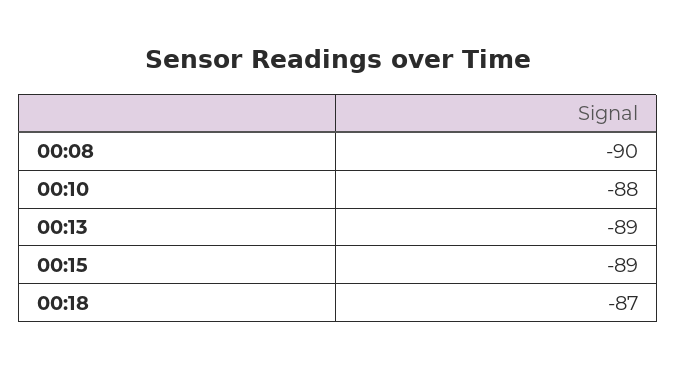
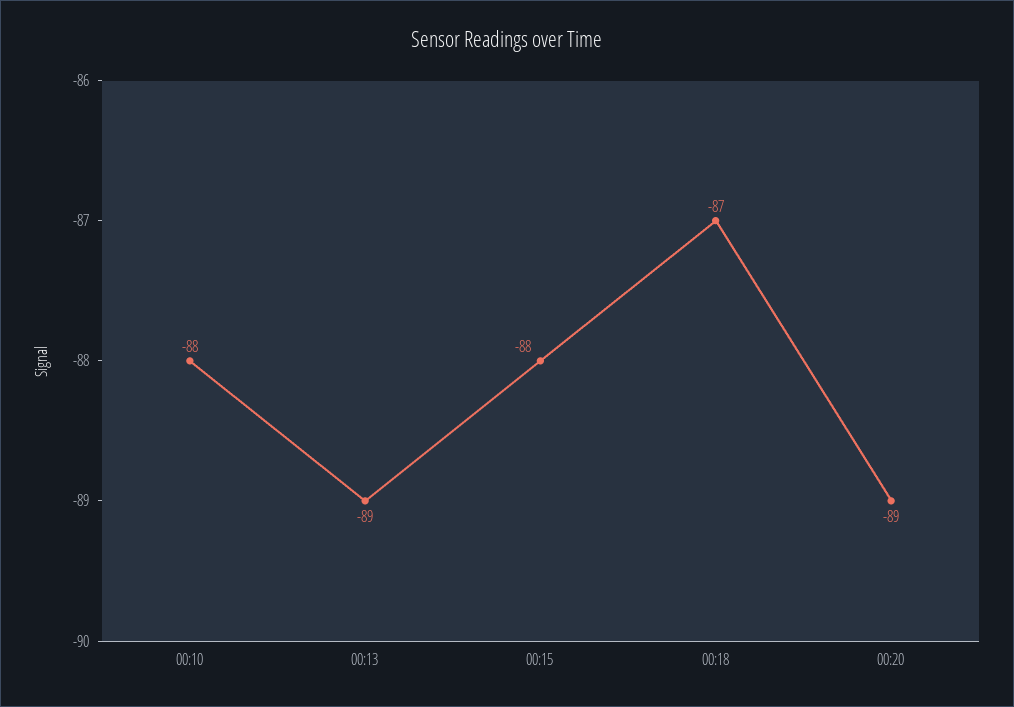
00:08: -90 -> none
00:15: -89 -> -88
00:20: none -> -89

